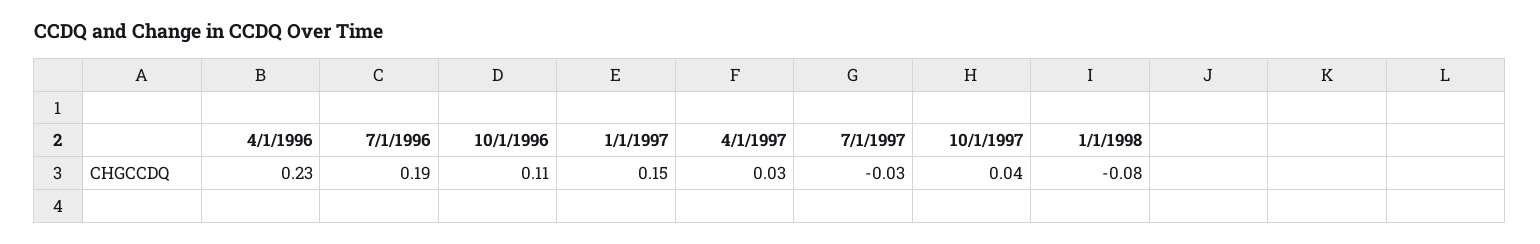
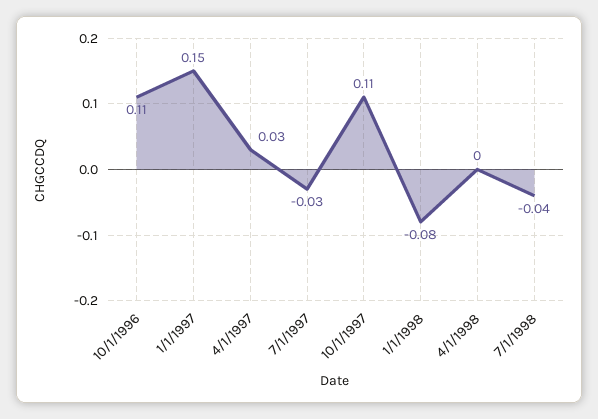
4/1/1996: 0.23 -> none
7/1/1996: 0.19 -> none
10/1/1997: 0.04 -> 0.11
4/1/1998: none -> 0
7/1/1998: none -> -0.04

